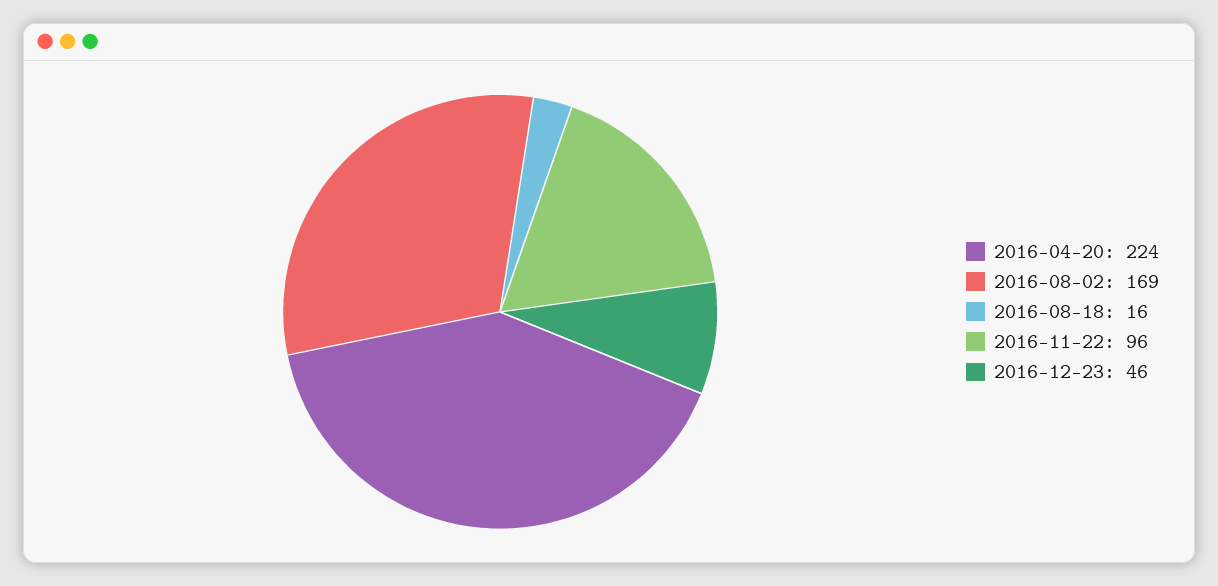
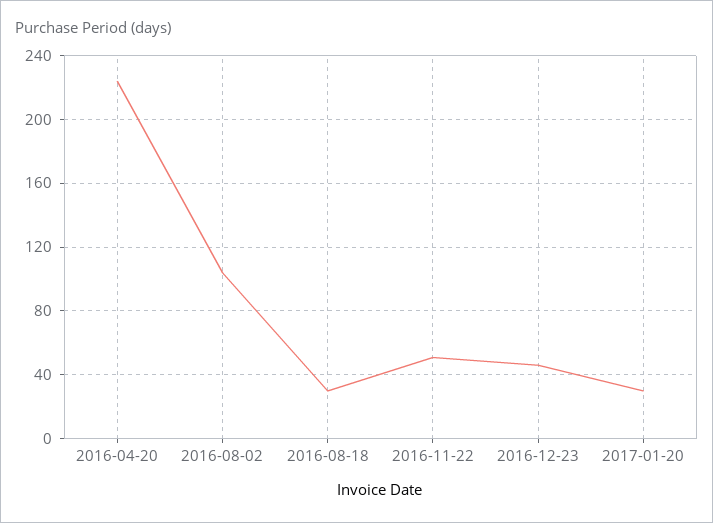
2016-08-02: 169 -> 105
2016-08-18: 16 -> 30
2016-11-22: 96 -> 50
2017-01-20: none -> 30

